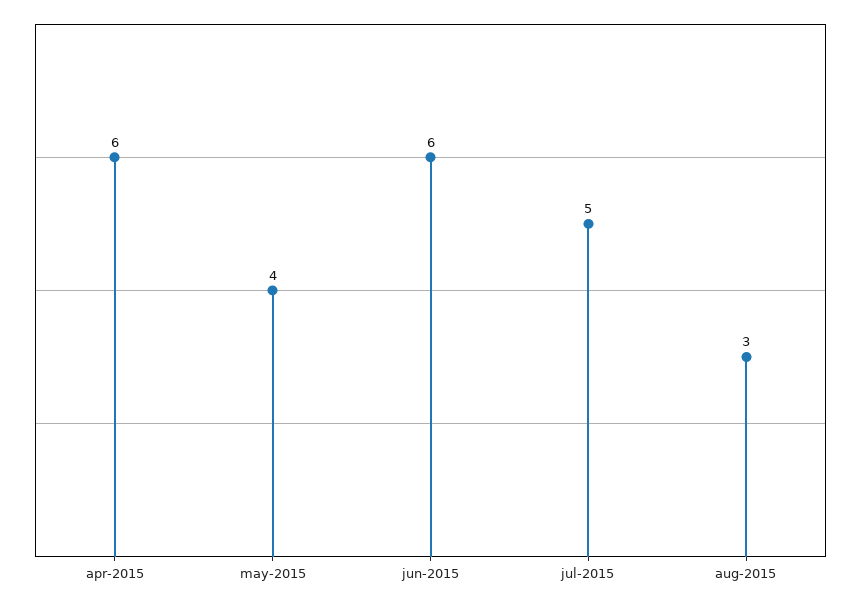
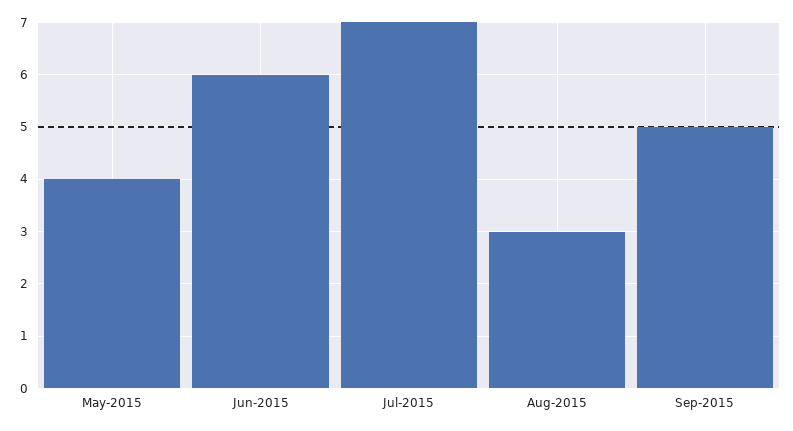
apr-2015: 6 -> none
jul-2015: 5 -> 7
Sep-2015: none -> 5

